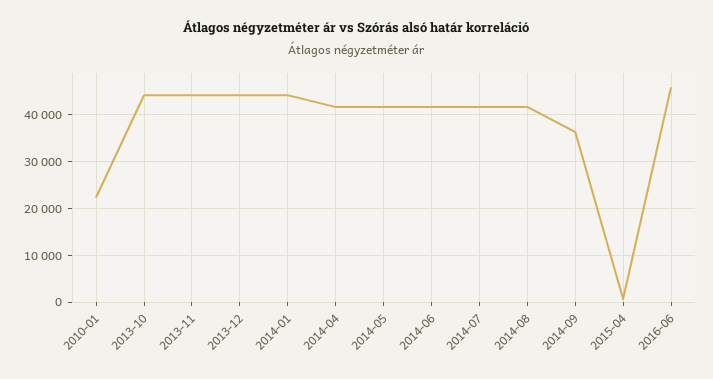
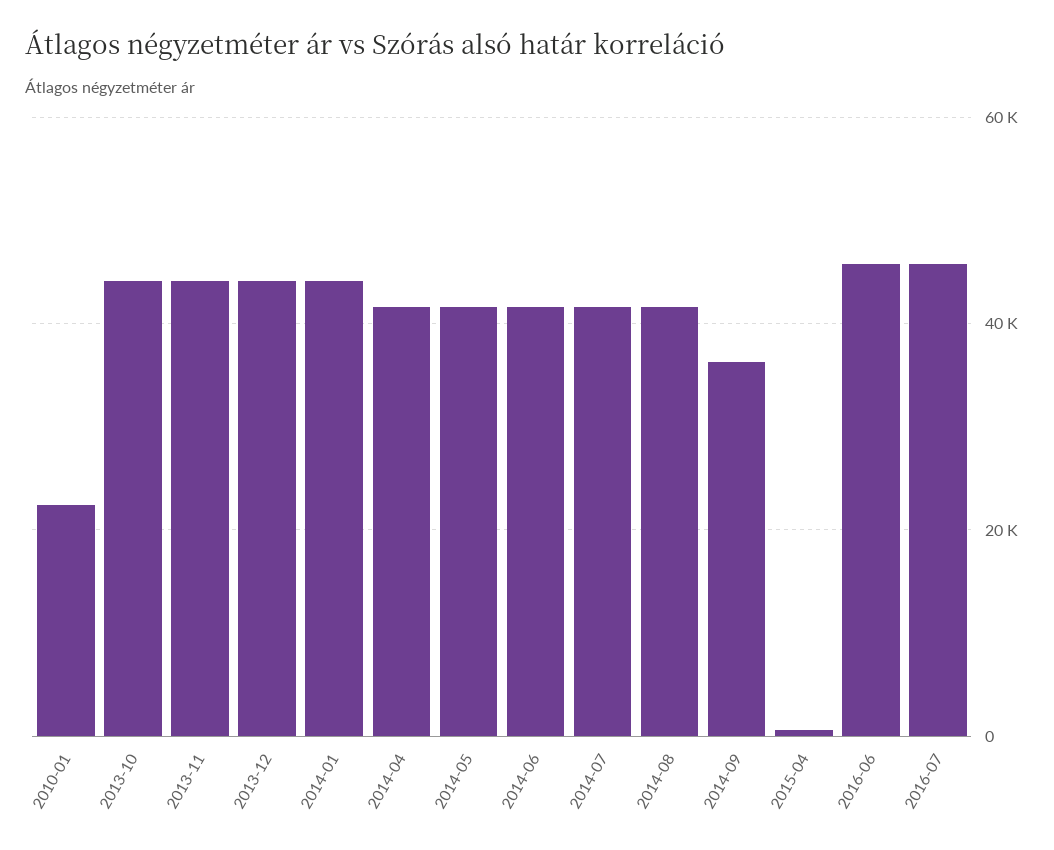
2016-07: none -> 46000

